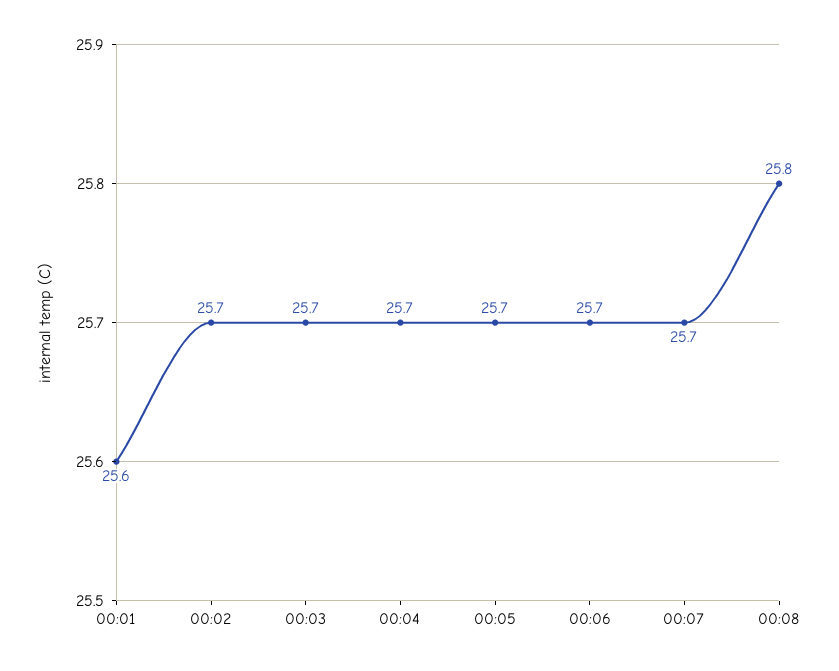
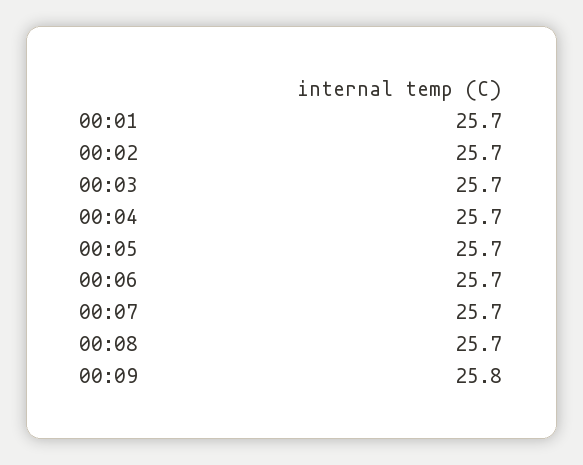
00:01: 25.6 -> 25.7
00:08: 25.8 -> 25.7
00:09: none -> 25.8

